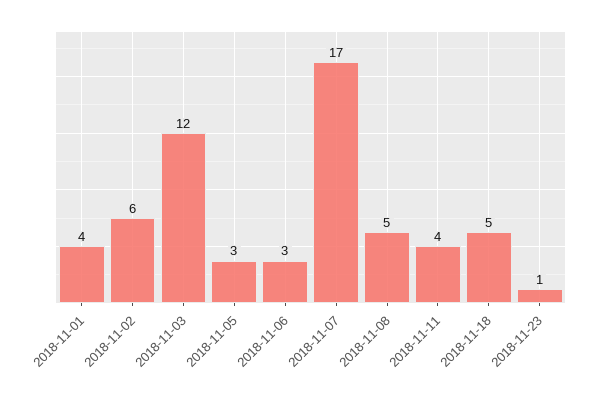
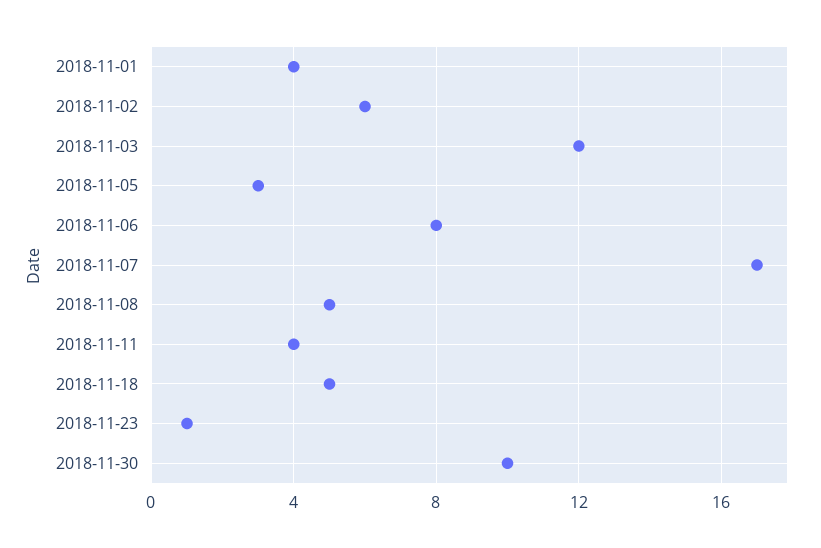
2018-11-06: 3 -> 8
2018-11-30: none -> 10

